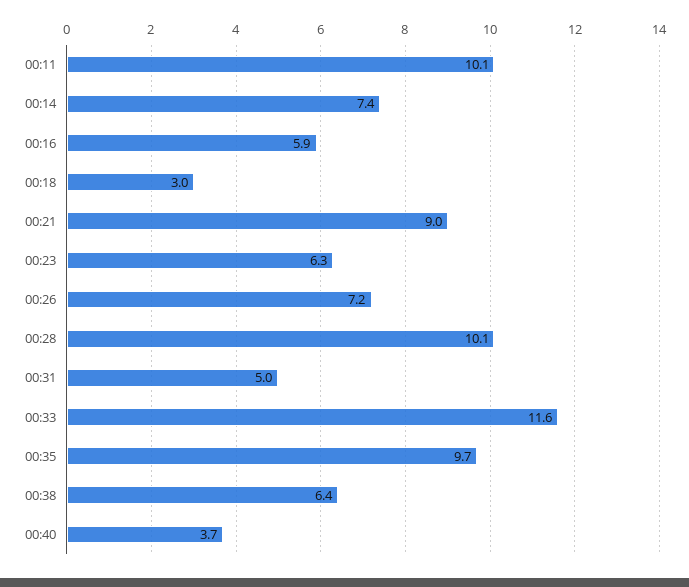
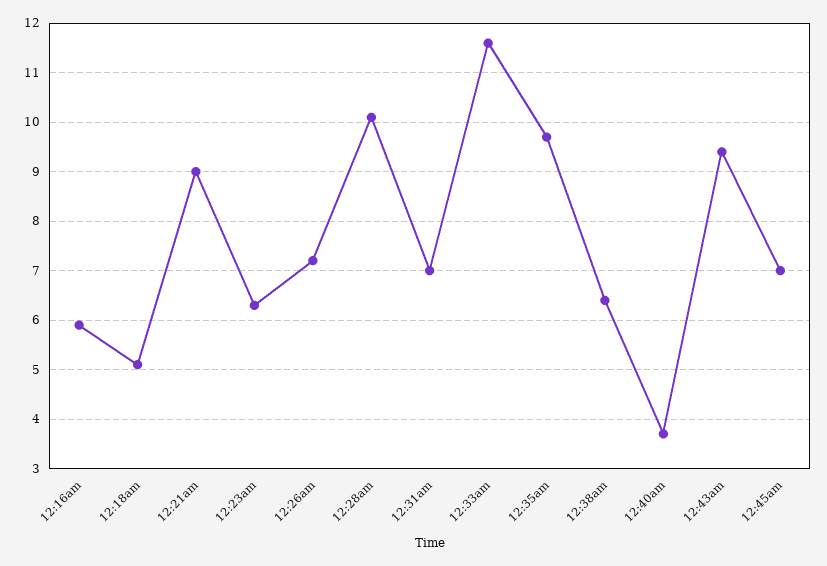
00:11: 10.1 -> none
00:14: 7.4 -> none
00:18: 3 -> 5
00:31: 5 -> 7
12:43am: none -> 9.5
12:45am: none -> 7

